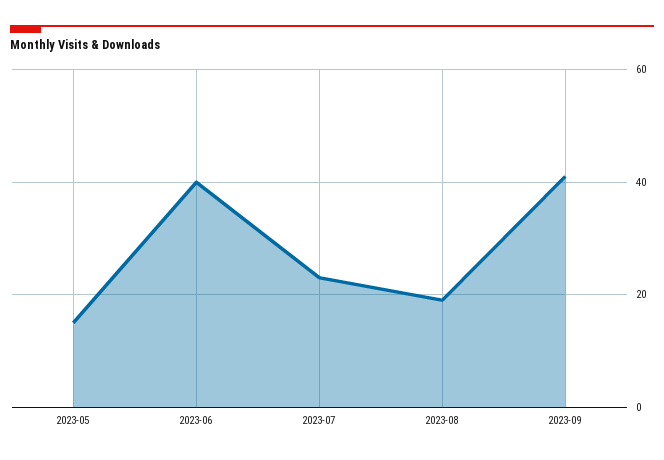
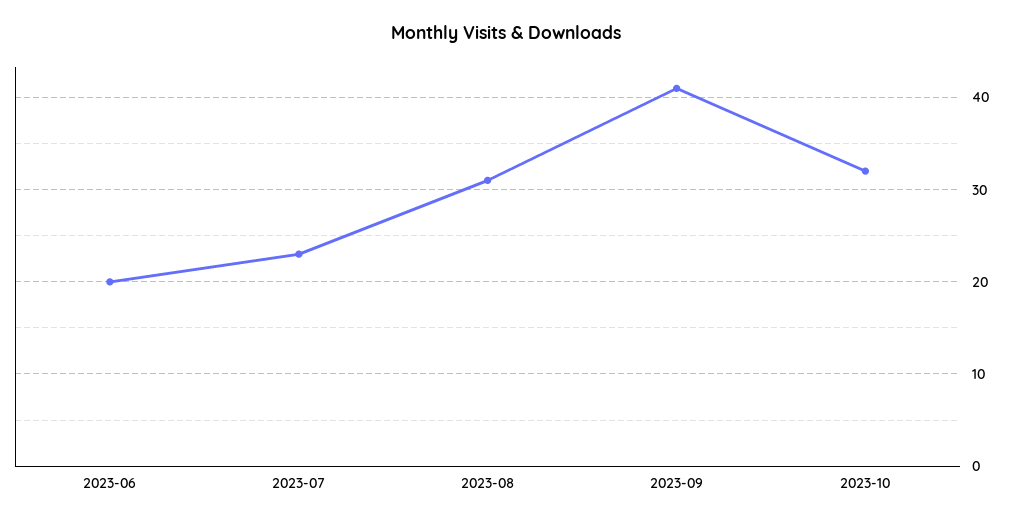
2023-05: 15 -> none
2023-06: 40 -> 20
2023-08: 20 -> 31
2023-10: none -> 32

